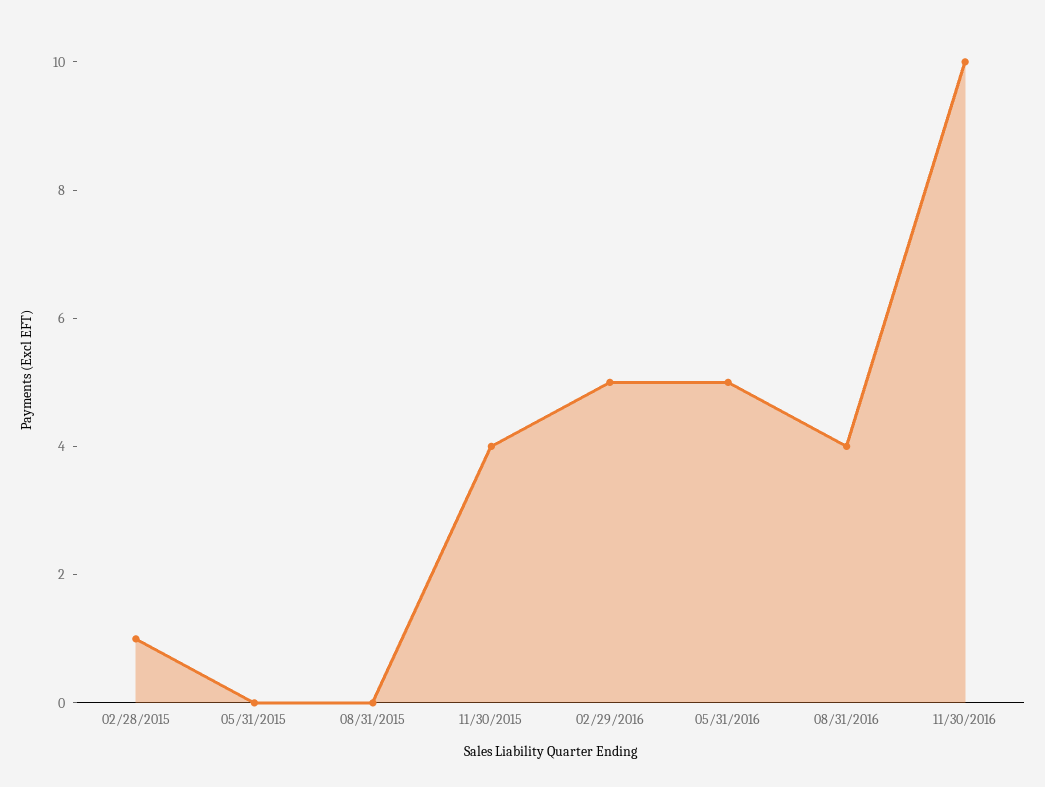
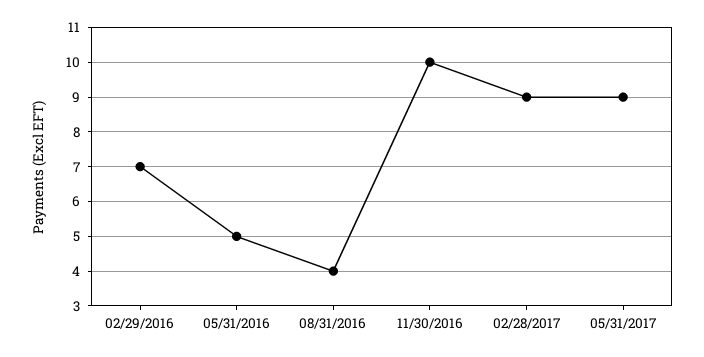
02/28/2015: 1 -> none
05/31/2015: 0 -> none
08/31/2015: 0 -> none
11/30/2015: 4 -> none
02/29/2016: 5 -> 7
02/28/2017: none -> 9
05/31/2017: none -> 9

